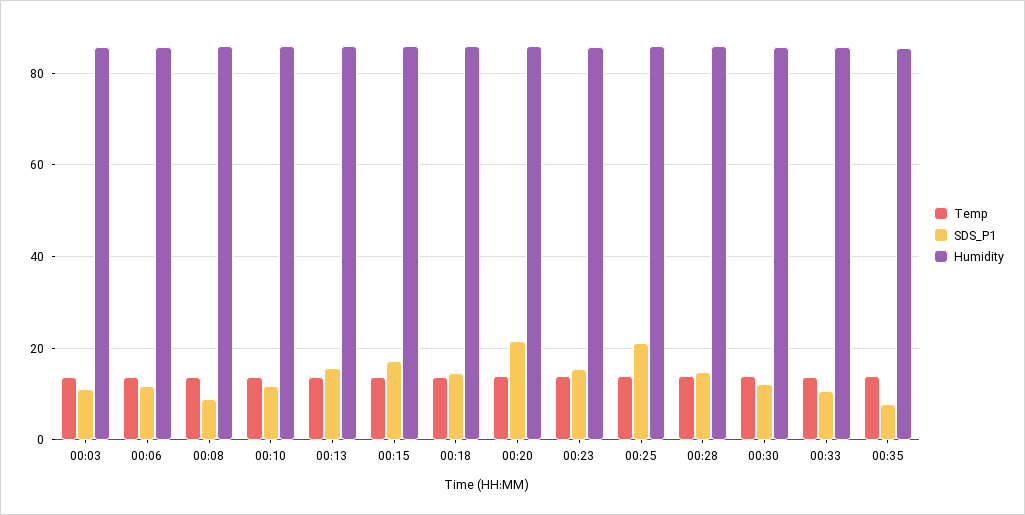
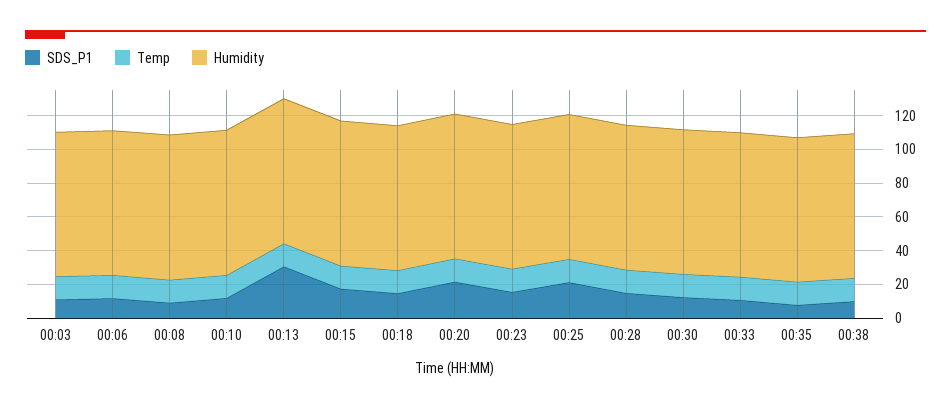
SDS_P1, 00:13: 16 -> 30
SDS_P1, 00:38: none -> 10
Temp, 00:38: none -> 15
Humidity, 00:38: none -> 85

